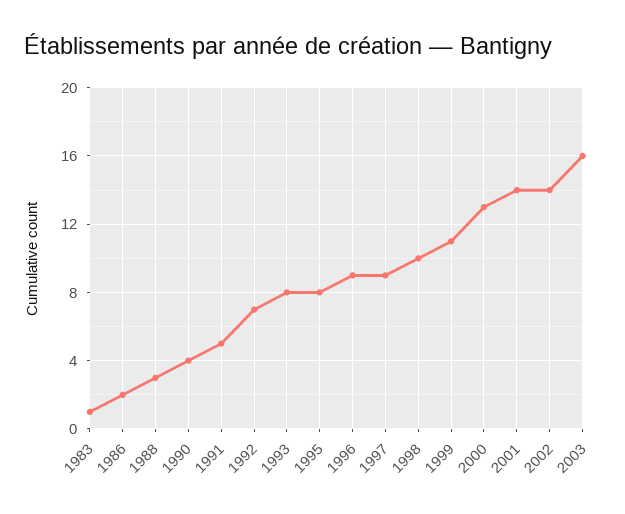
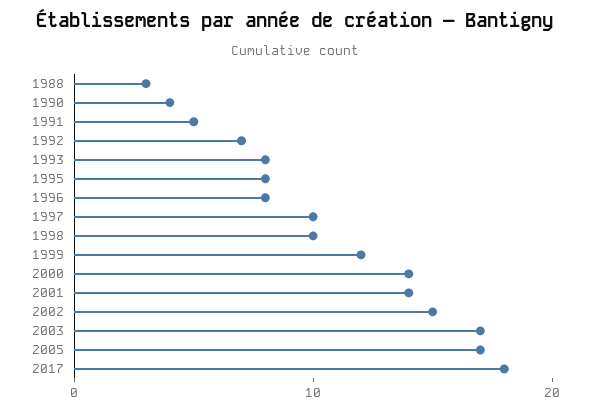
1983: 1 -> none
1986: 2 -> none
1996: 9 -> 8
1997: 9 -> 10
1999: 11 -> 12
2000: 13 -> 14
2002: 14 -> 15
2003: 16 -> 17
2005: none -> 17
2017: none -> 18

